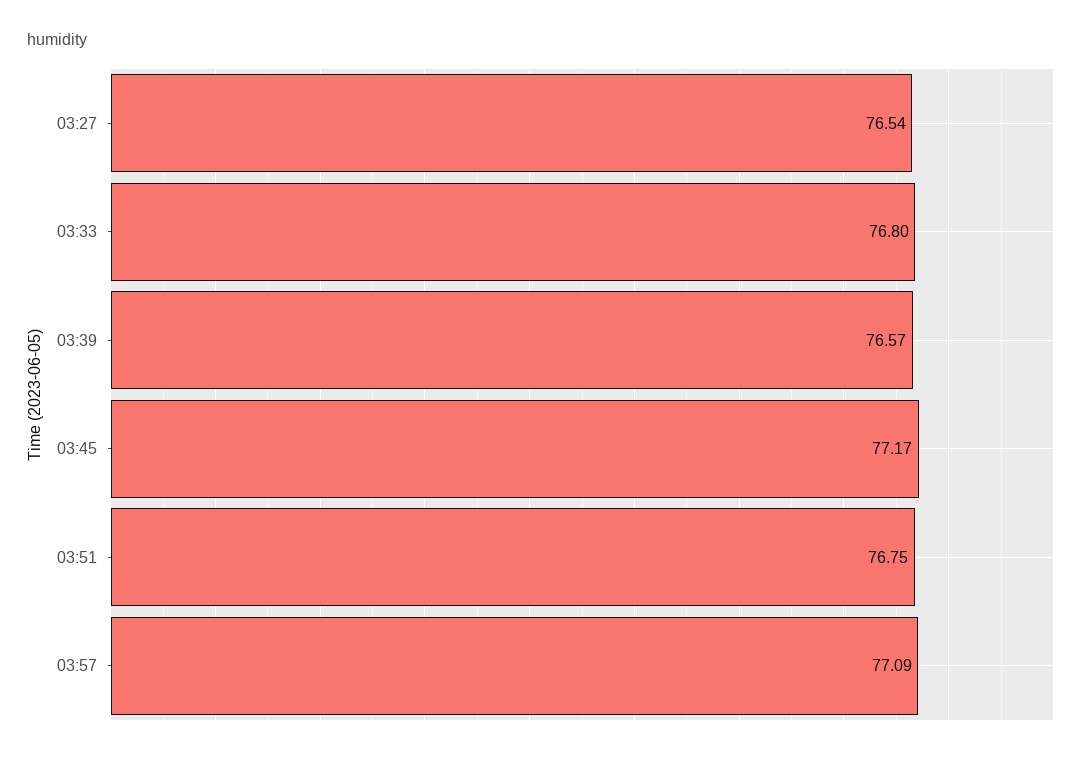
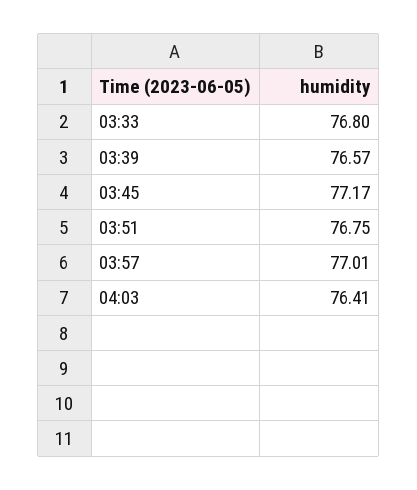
03:27: 76.54 -> none
03:57: 77.09 -> 77.01
04:03: none -> 76.41

